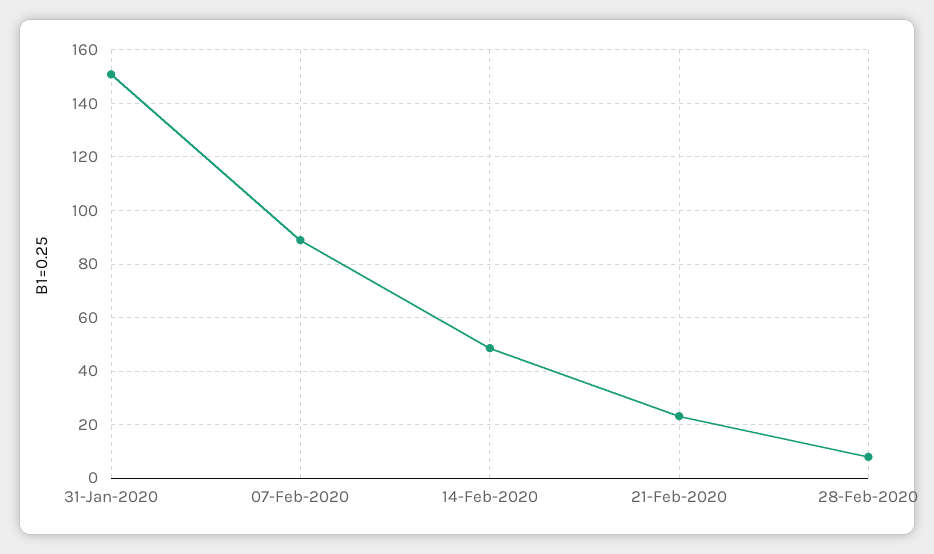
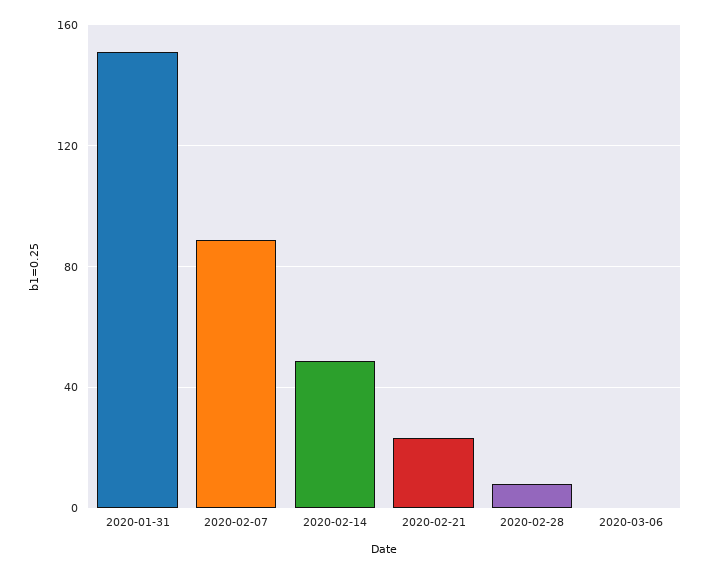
2020-03-06: none -> 0

